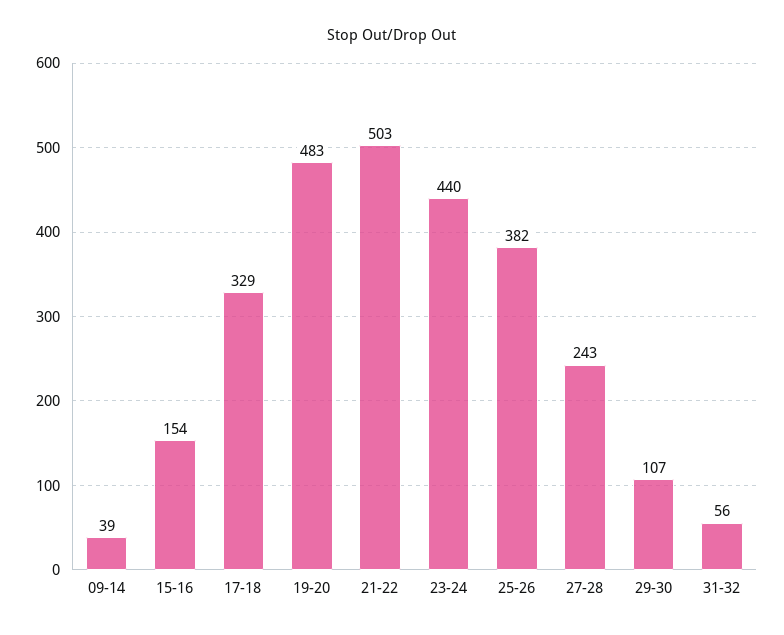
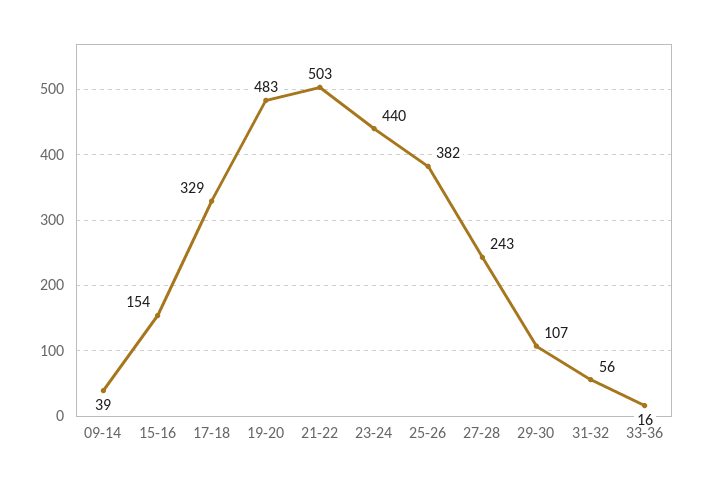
33-36: none -> 16

